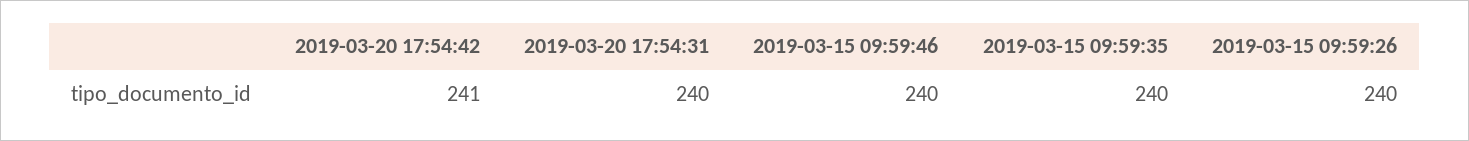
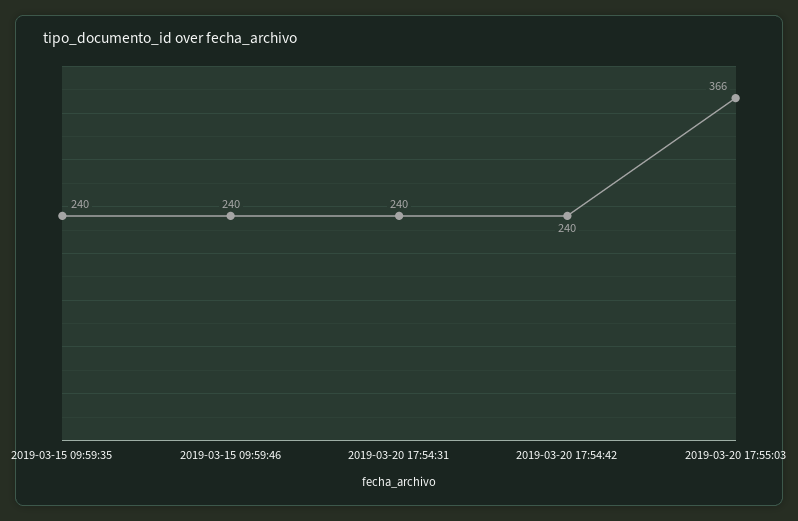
2019-03-20 17:54:42: 241 -> 240
2019-03-15 09:59:26: 240 -> none
2019-03-20 17:55:03: none -> 366

